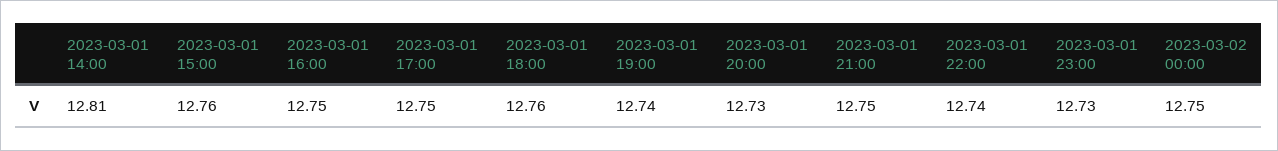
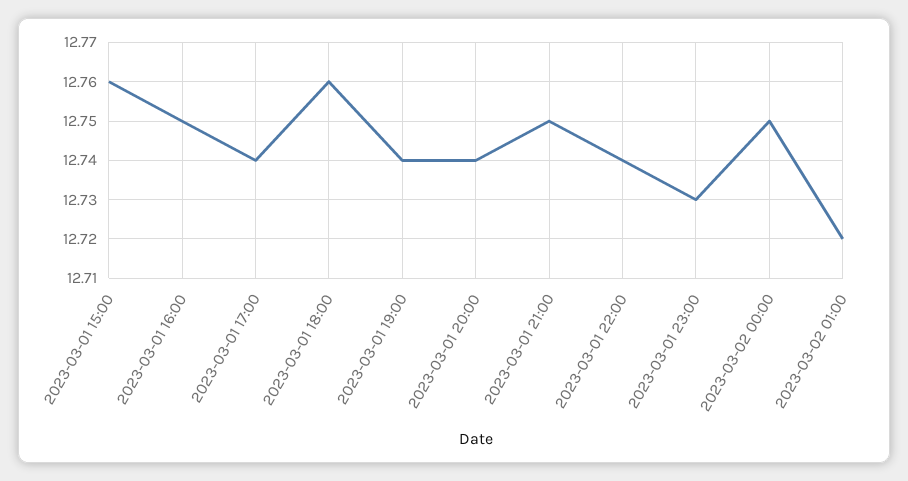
2023-03-01 14:00: 12.81 -> none
2023-03-01 17:00: 12.75 -> 12.74
2023-03-01 20:00: 12.73 -> 12.74
2023-03-02 01:00: none -> 12.72

